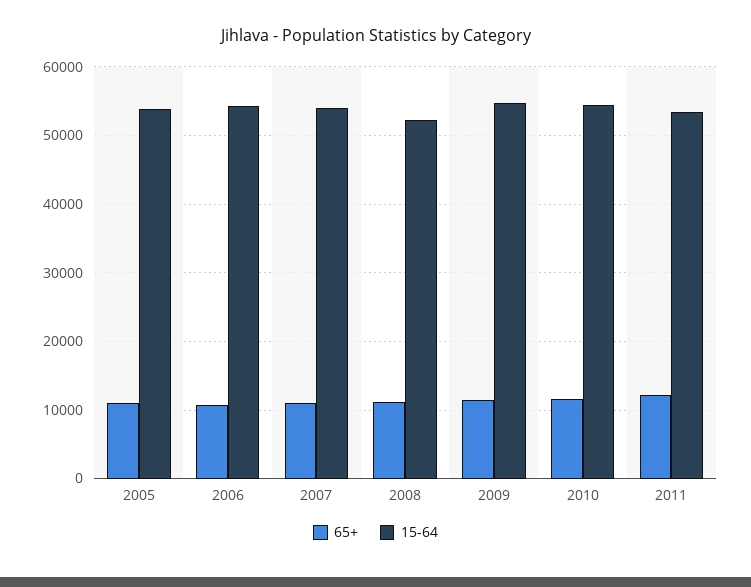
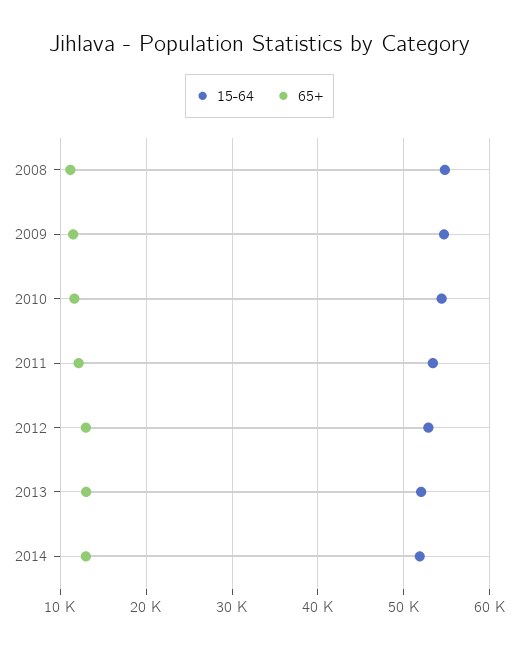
65+, 2005: 11000 -> none
15-64, 2005: 54000 -> none
65+, 2006: 11000 -> none
15-64, 2006: 54000 -> none
65+, 2007: 11000 -> none
15-64, 2007: 54000 -> none
15-64, 2008: 52000 -> 55000
15-64, 2012: none -> 53000
65+, 2012: none -> 13000
15-64, 2013: none -> 52000
65+, 2013: none -> 13000
15-64, 2014: none -> 52000
65+, 2014: none -> 13000

